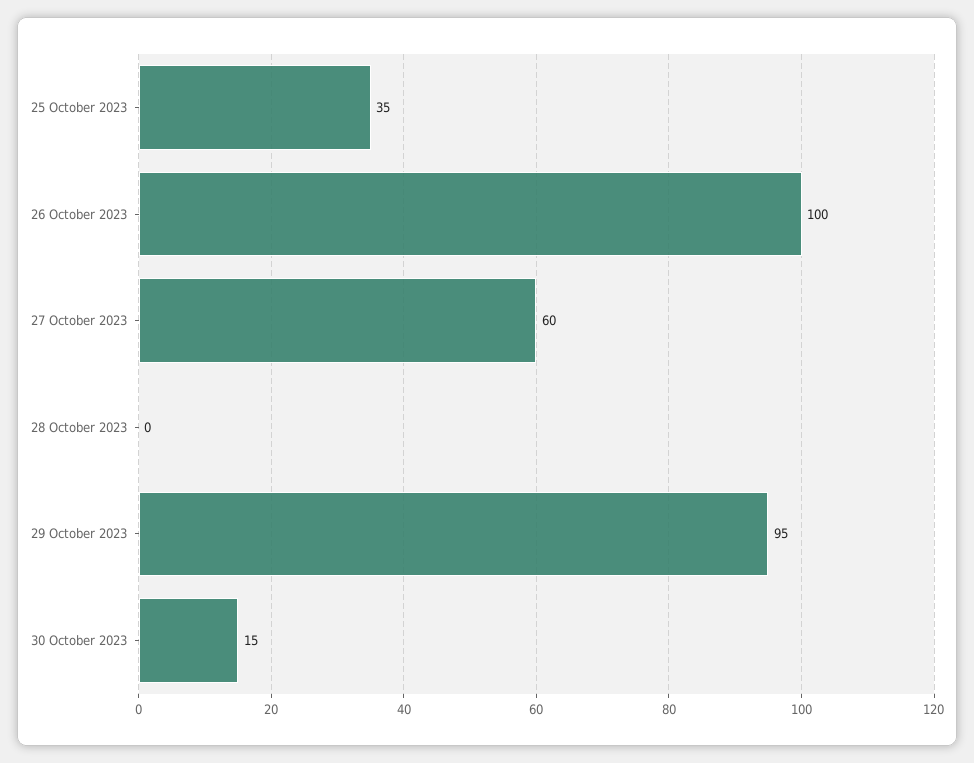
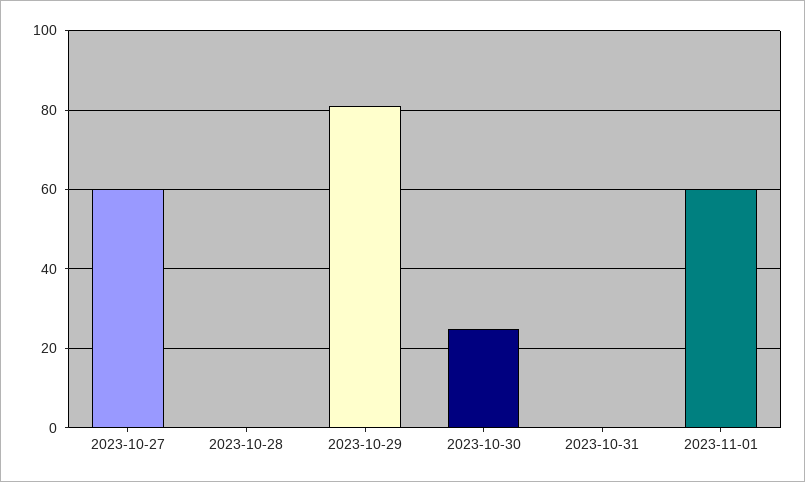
25 October 2023: 35 -> none
26 October 2023: 100 -> none
29 October 2023: 95 -> 80
30 October 2023: 15 -> 25
2023-10-31: none -> 0
2023-11-01: none -> 60

